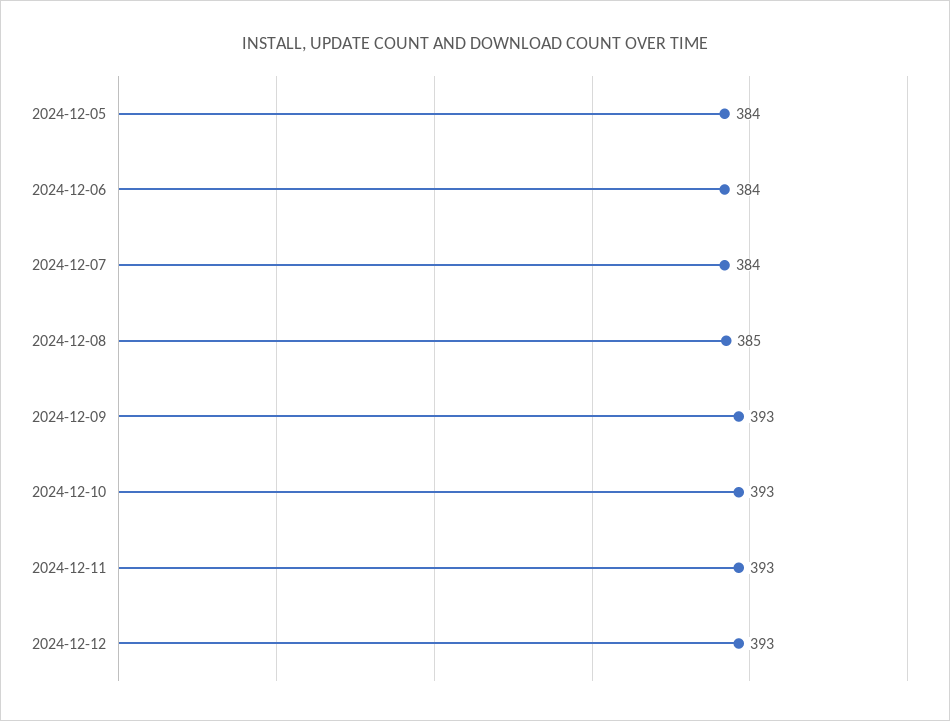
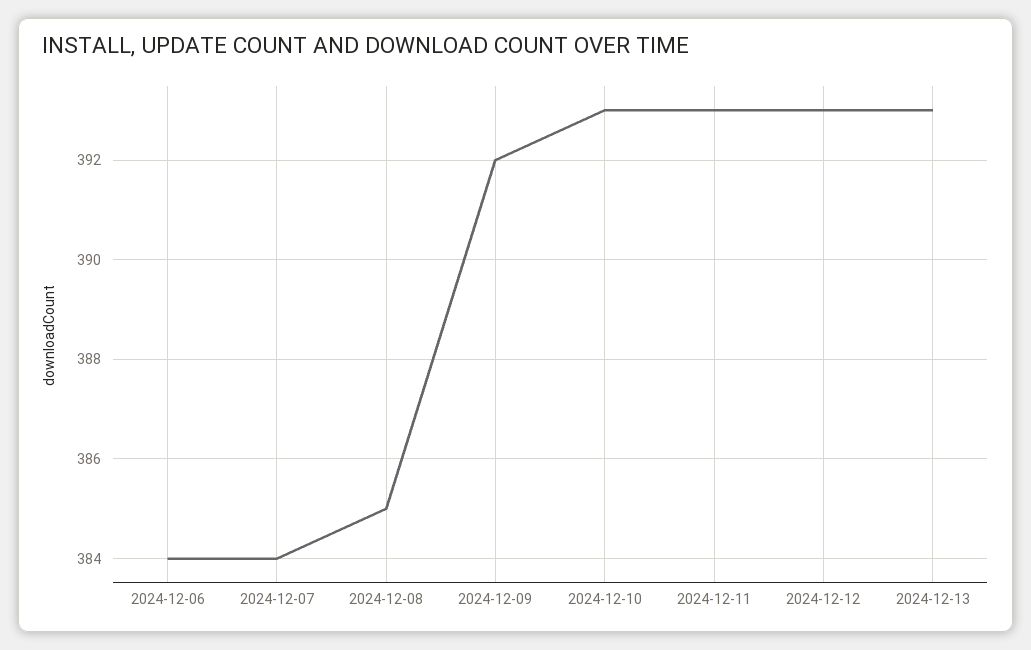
2024-12-05: 384 -> none
2024-12-09: 393 -> 392
2024-12-13: none -> 393

